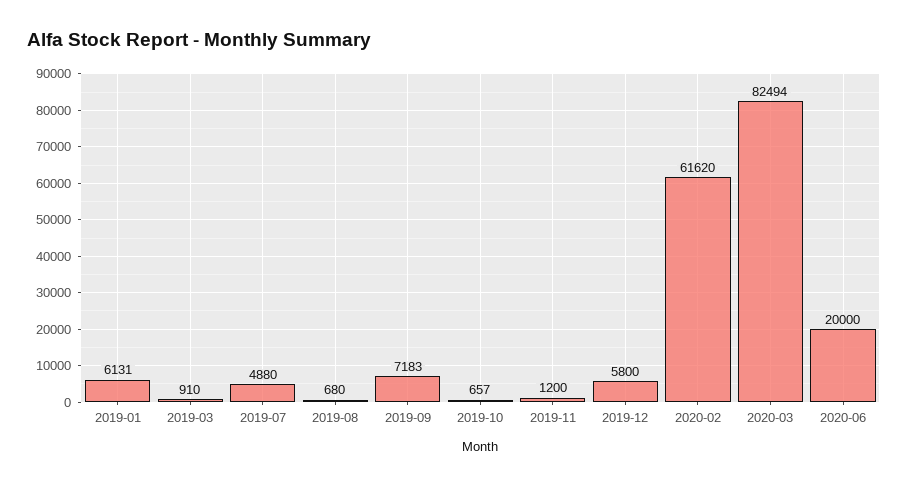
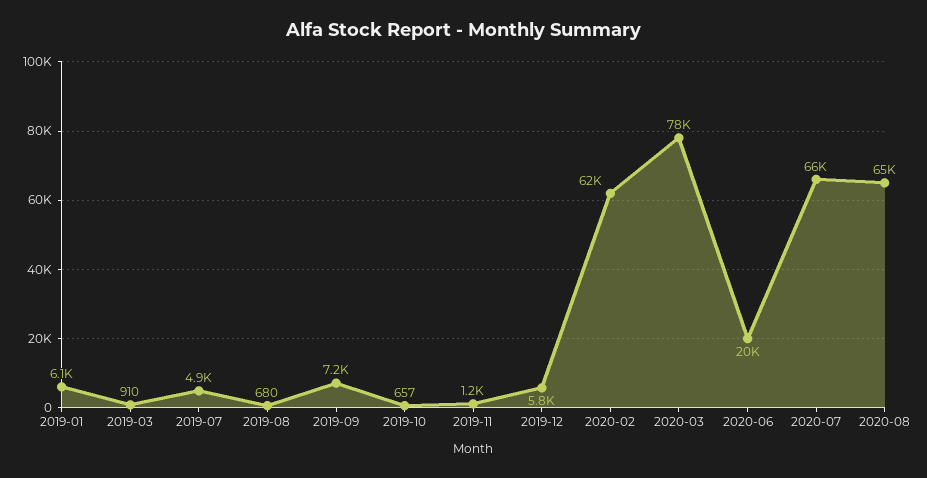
2020-03: 82494 -> 78000
2020-07: none -> 66000
2020-08: none -> 65000

